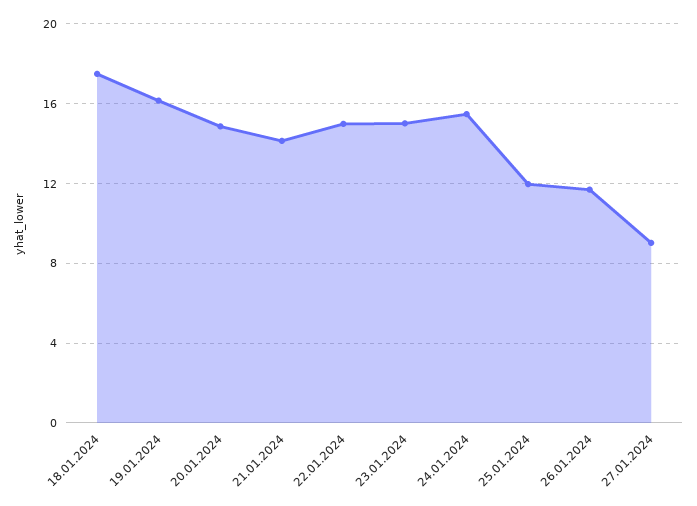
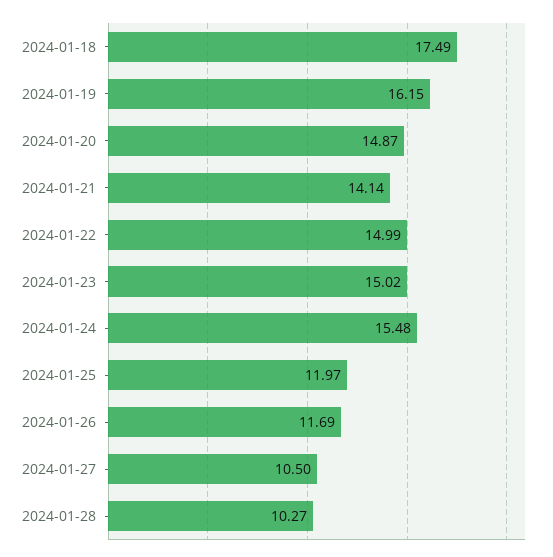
27.01.2024: 9 -> 10.5
2024-01-28: none -> 10.27

